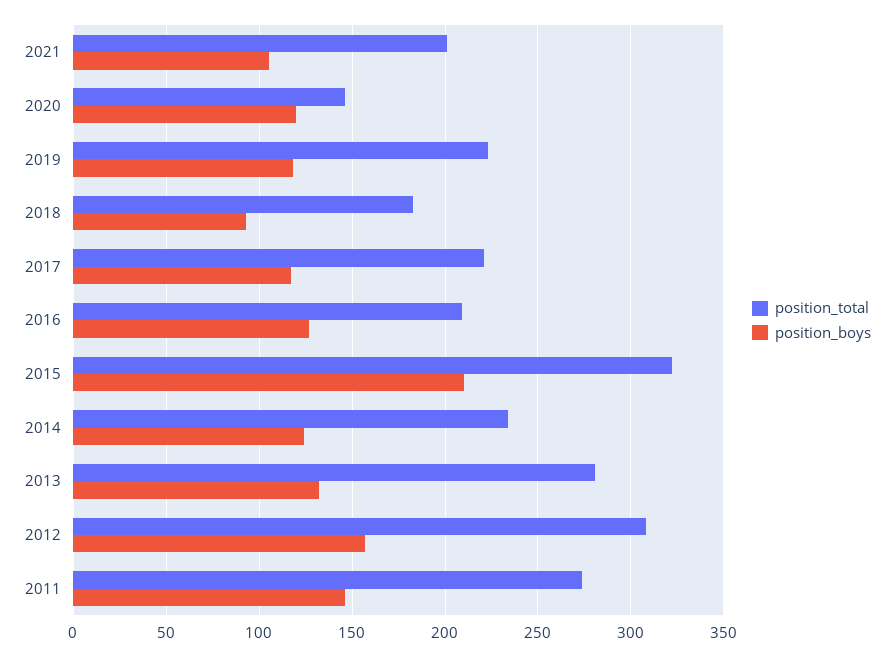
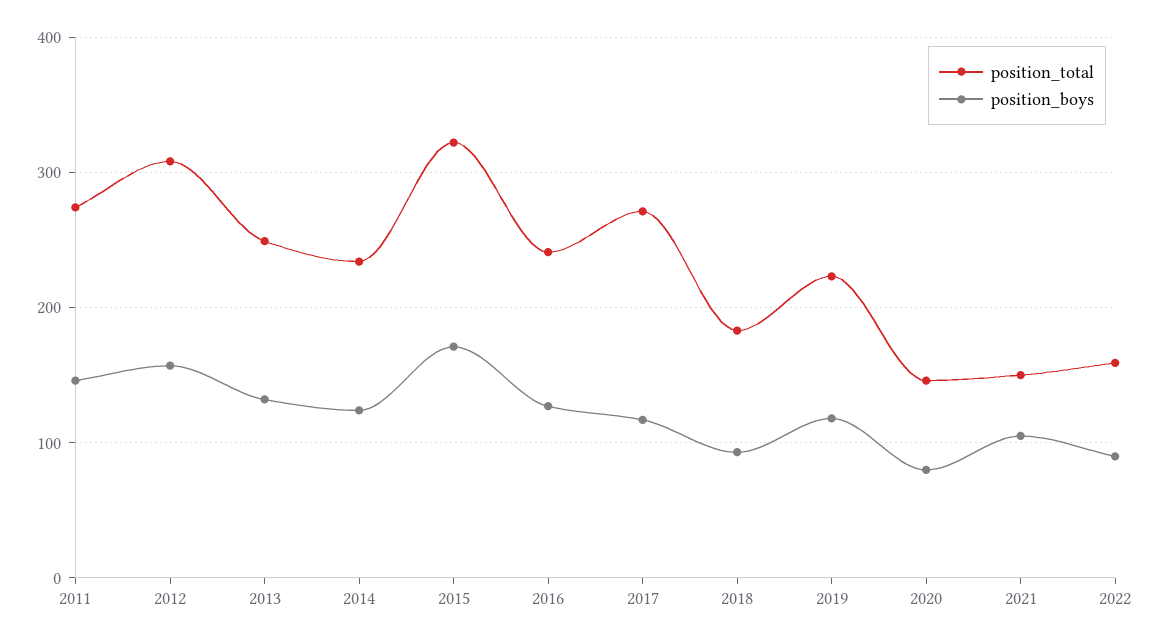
position_total, 2021: 200 -> 150
position_boys, 2020: 120 -> 80
position_total, 2017: 220 -> 270
position_total, 2016: 210 -> 240
position_boys, 2015: 210 -> 170
position_total, 2013: 280 -> 250
position_total, 2022: none -> 160
position_boys, 2022: none -> 90

